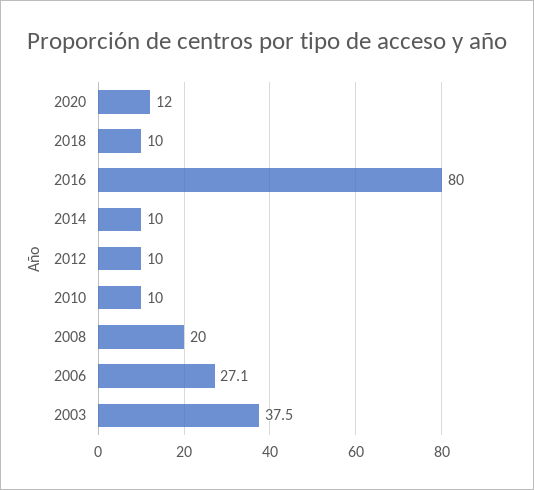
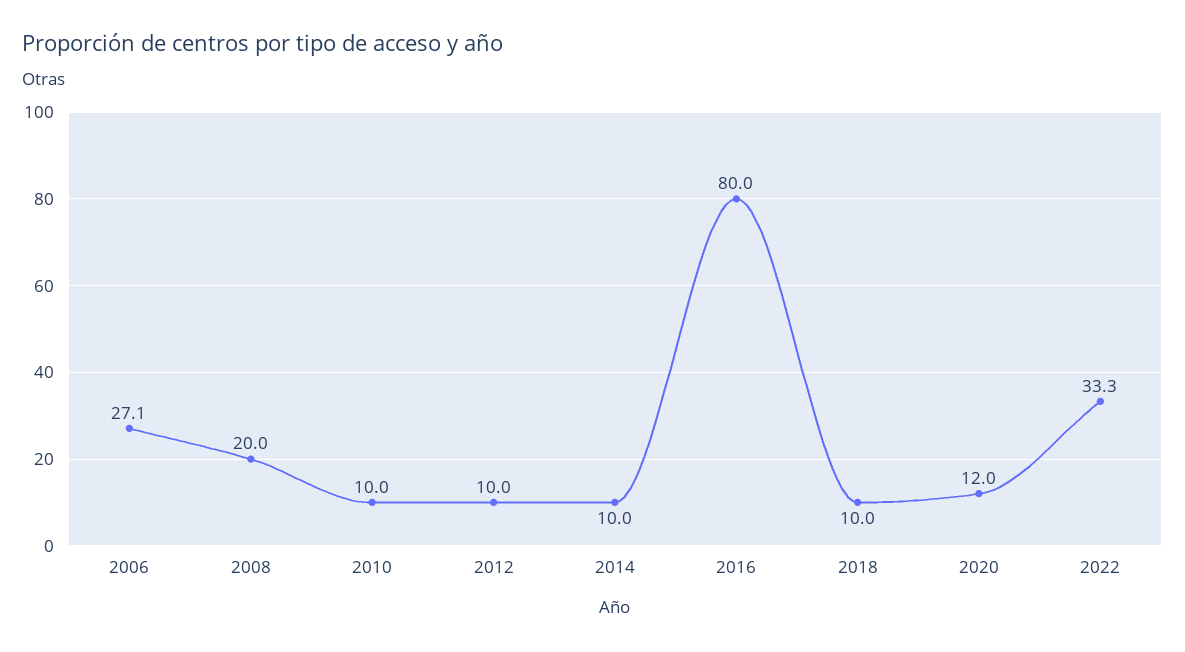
2003: 37.5 -> none
2022: none -> 33.3

